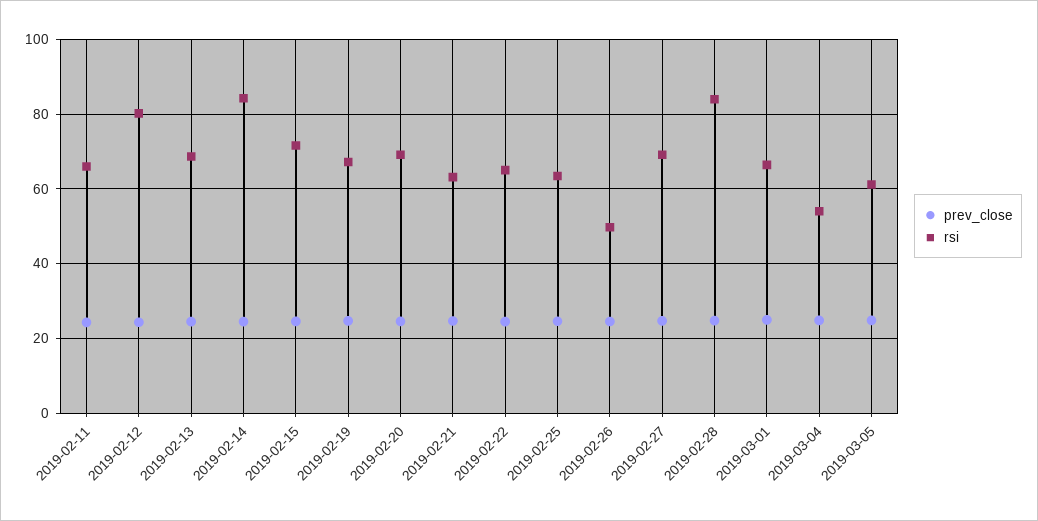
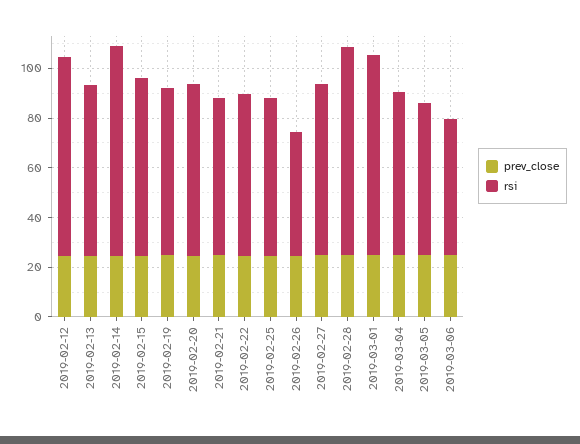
prev_close, 2019-02-11: 24 -> none
rsi, 2019-02-11: 66 -> none
rsi, 2019-03-01: 66 -> 80
rsi, 2019-03-04: 54 -> 65
prev_close, 2019-03-06: none -> 25
rsi, 2019-03-06: none -> 55

